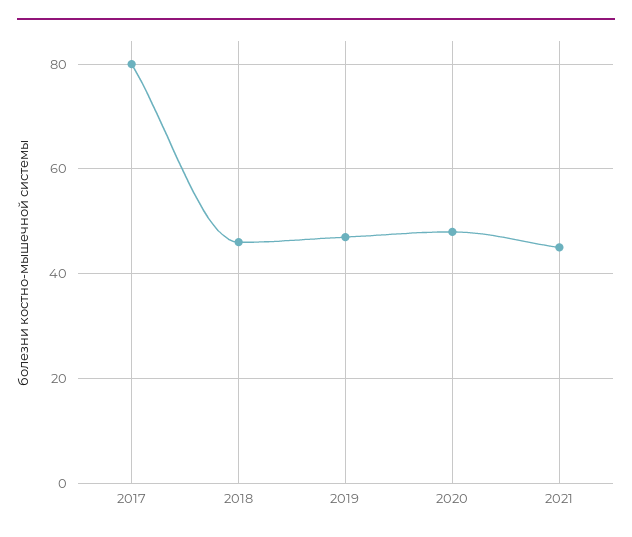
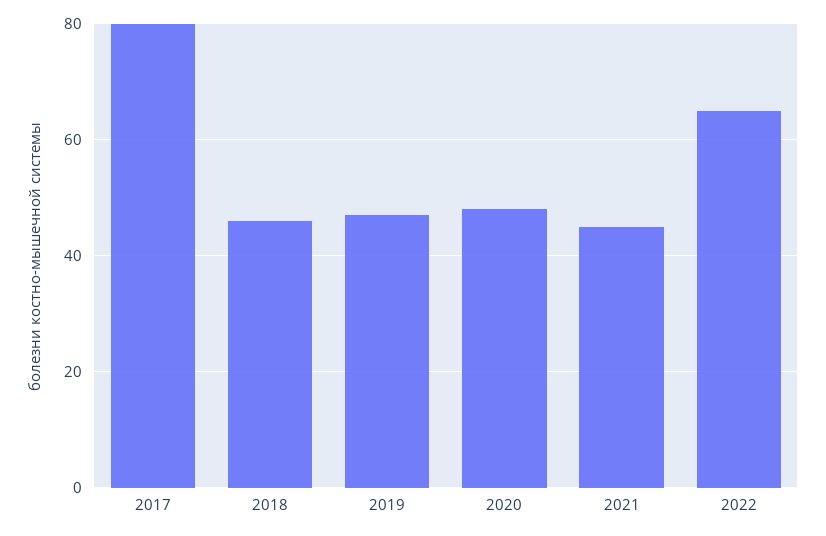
2022: none -> 65

